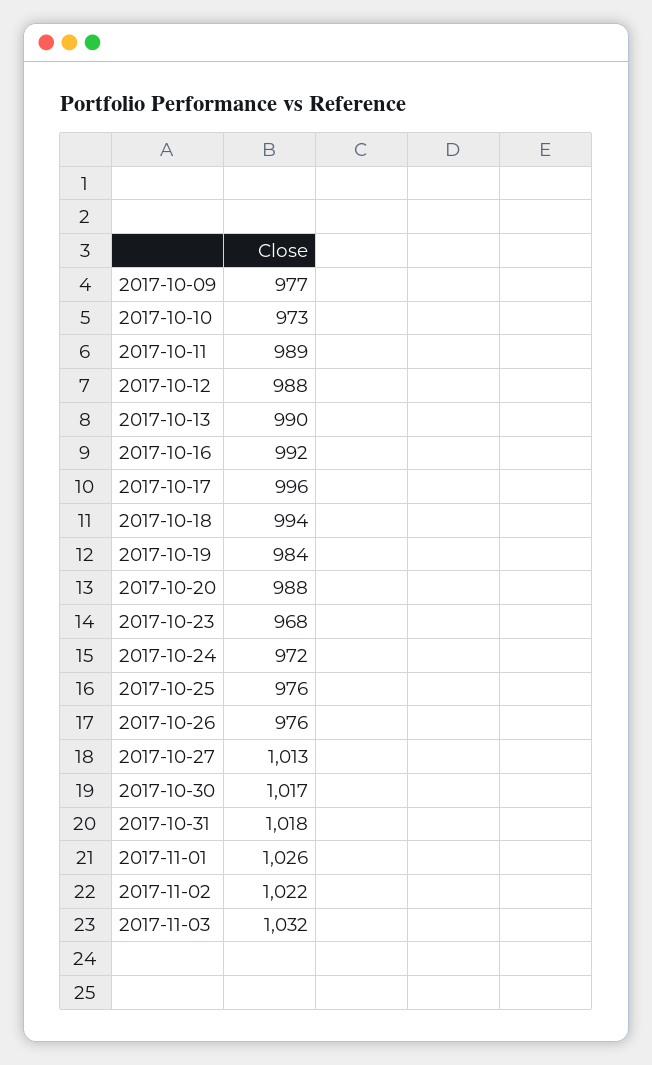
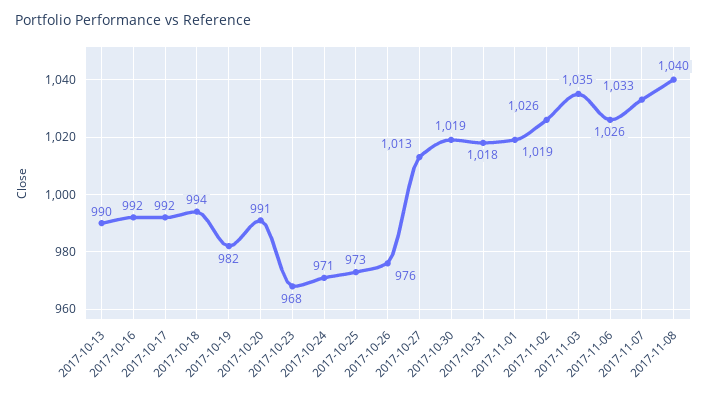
2017-10-09: 977 -> none
2017-10-10: 973 -> none
2017-10-11: 989 -> none
2017-10-12: 988 -> none
2017-10-17: 996 -> 992
2017-10-19: 984 -> 982
2017-10-20: 988 -> 991
2017-10-24: 972 -> 971
2017-10-25: 976 -> 973
2017-10-30: 1017 -> 1019
2017-11-01: 1026 -> 1019
2017-11-02: 1022 -> 1026
2017-11-03: 1032 -> 1035
2017-11-06: none -> 1026
2017-11-07: none -> 1033
2017-11-08: none -> 1040

